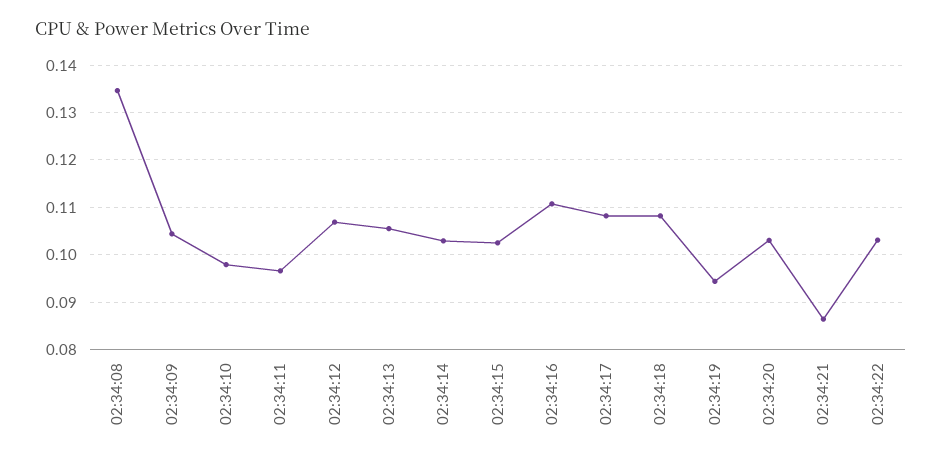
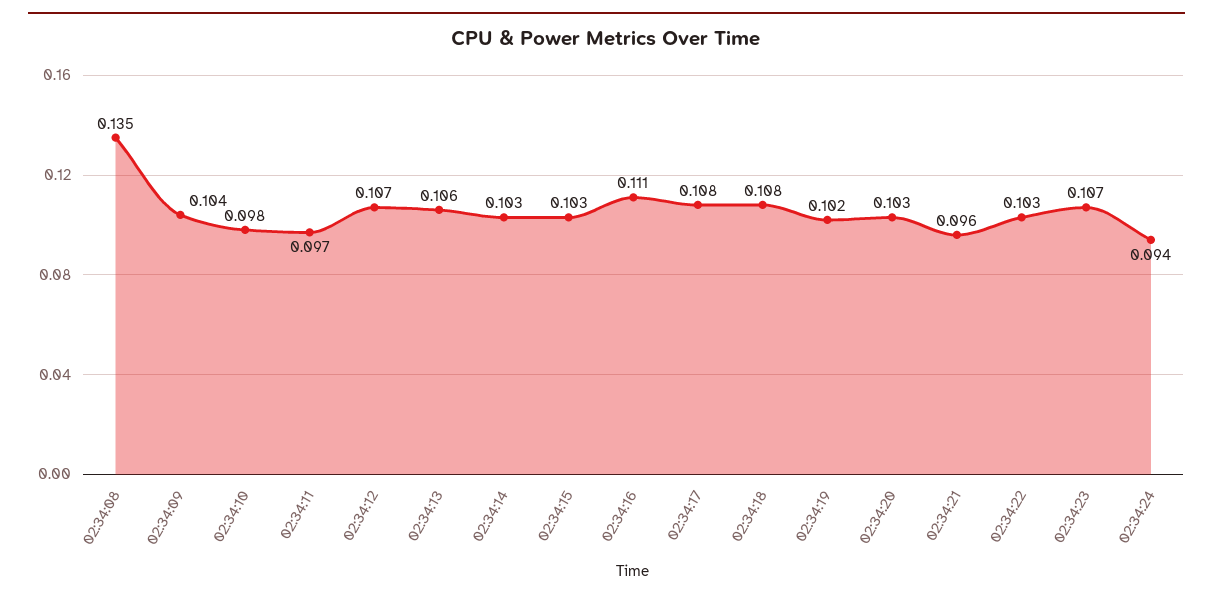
02:34:19: 0.094 -> 0.102
02:34:21: 0.086 -> 0.096
02:34:23: none -> 0.107
02:34:24: none -> 0.094

